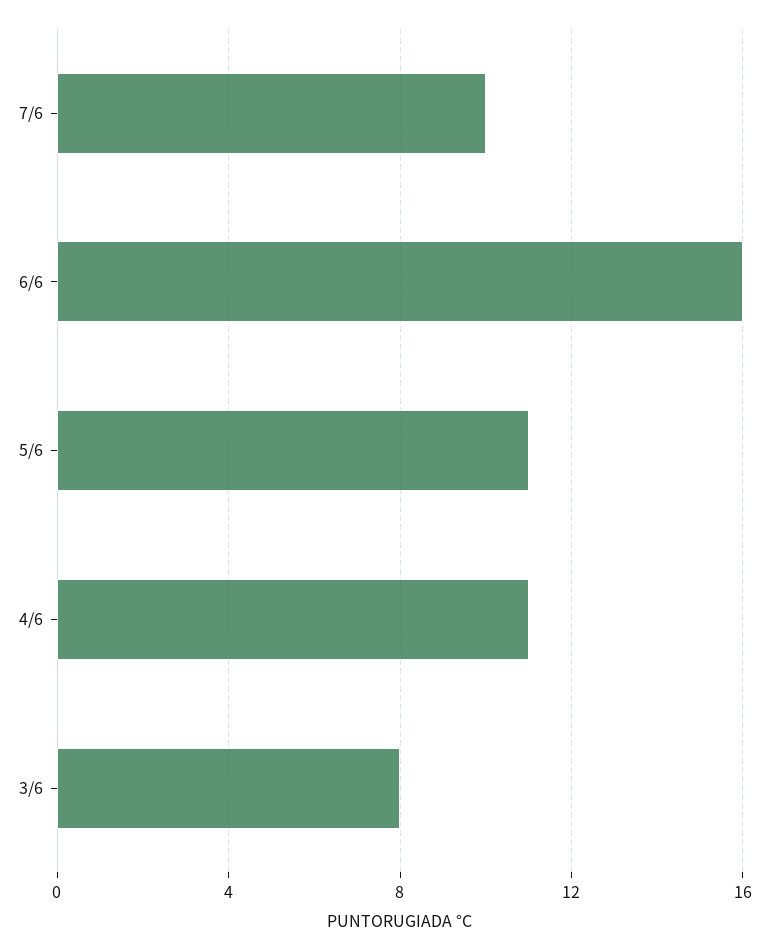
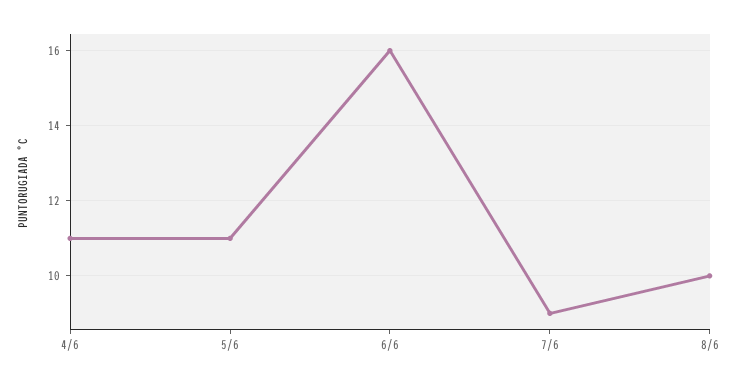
7/6: 10 -> 9
3/6: 8 -> none
8/6: none -> 10

